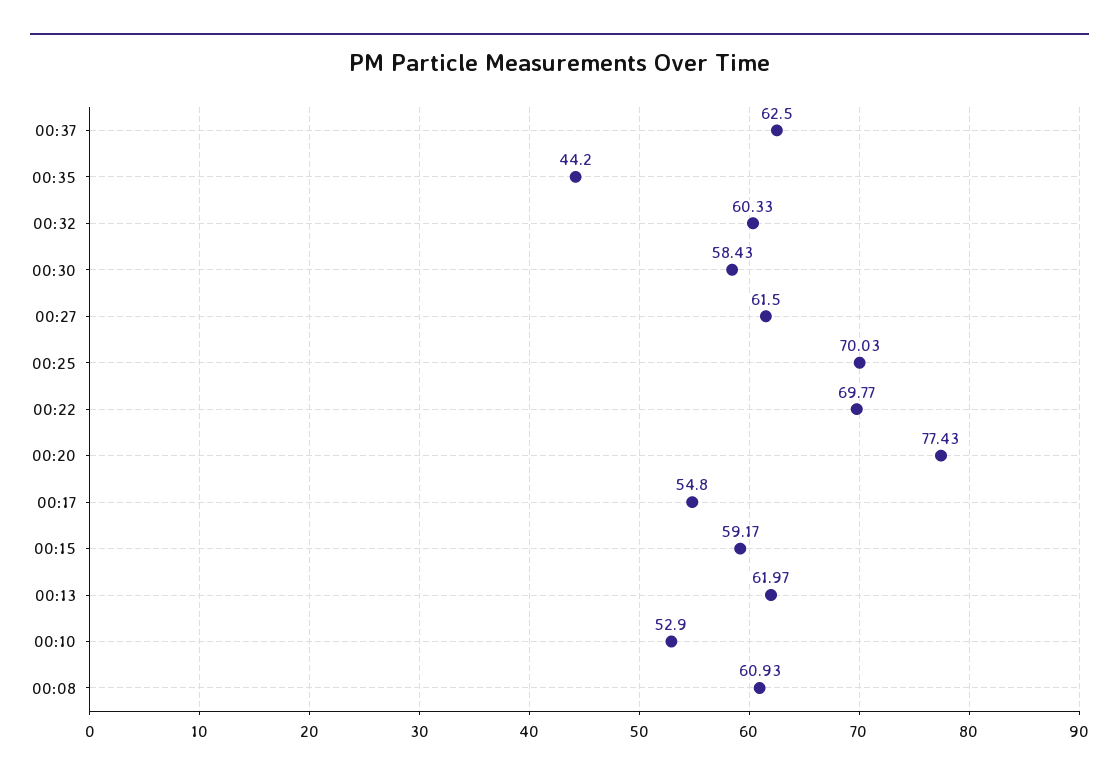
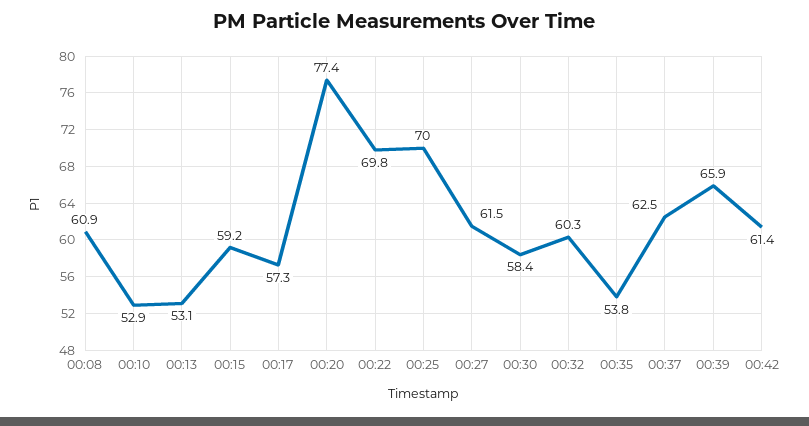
00:35: 44.2 -> 53.8
00:17: 54.8 -> 57.3
00:13: 61.97 -> 53.1
00:39: none -> 65.9
00:42: none -> 61.4

